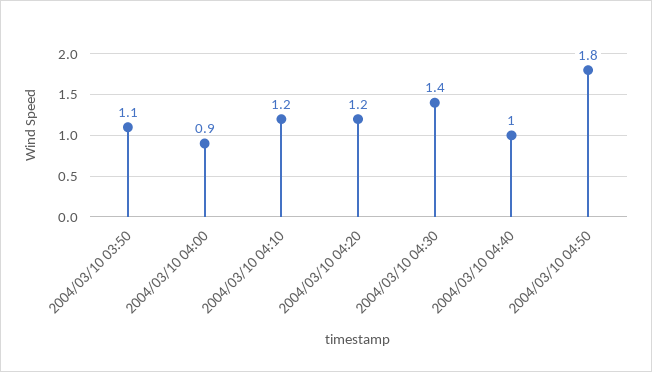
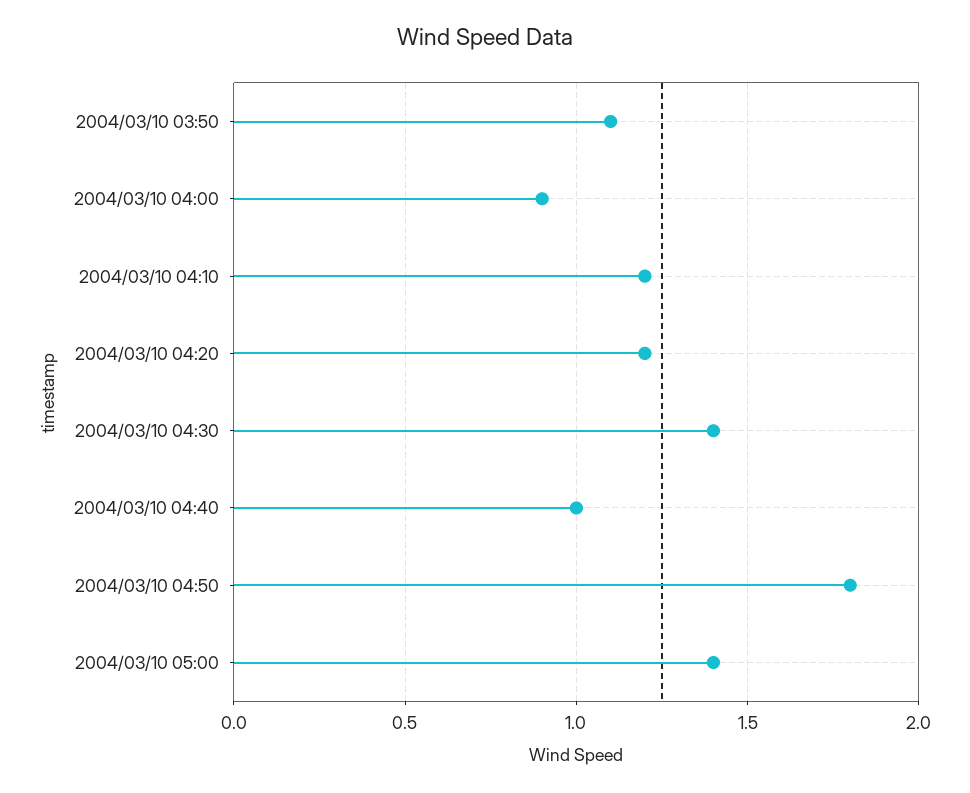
2004/03/10 05:00: none -> 1.4

